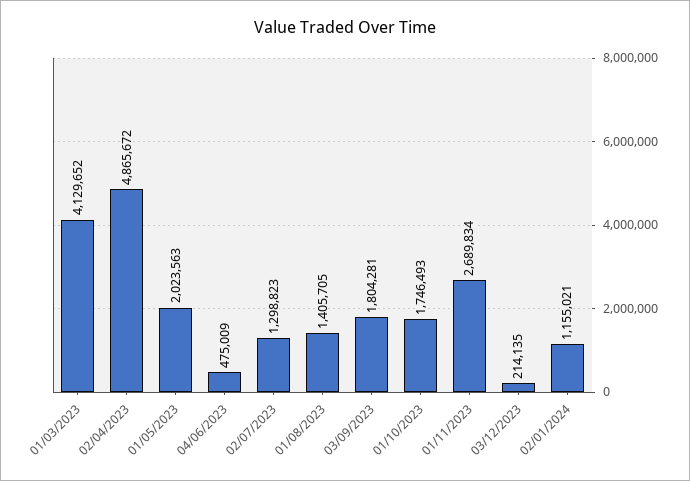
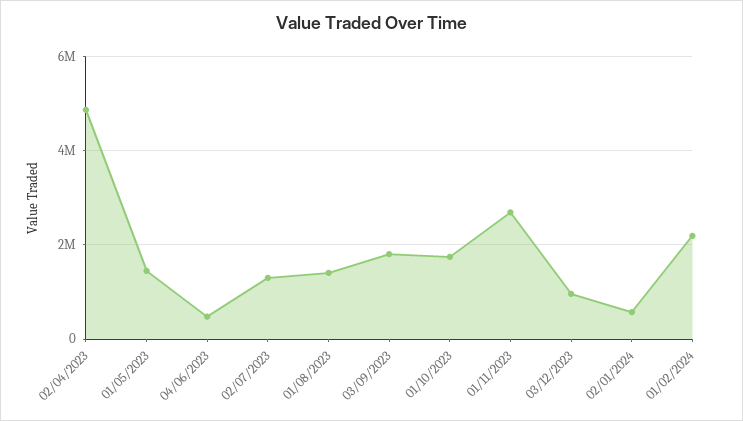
01/03/2023: 4129652 -> none
01/05/2023: 2023563 -> 1400000
03/12/2023: 214135 -> 1000000
02/01/2024: 1155021 -> 600000
01/02/2024: none -> 2200000

